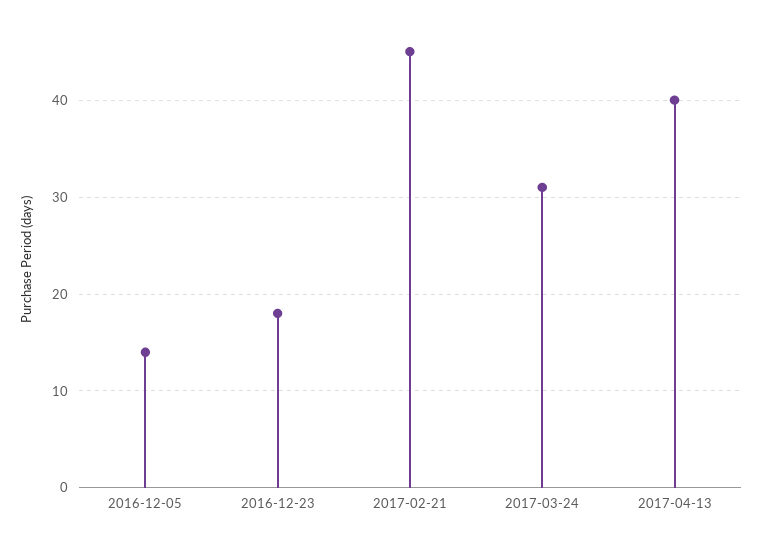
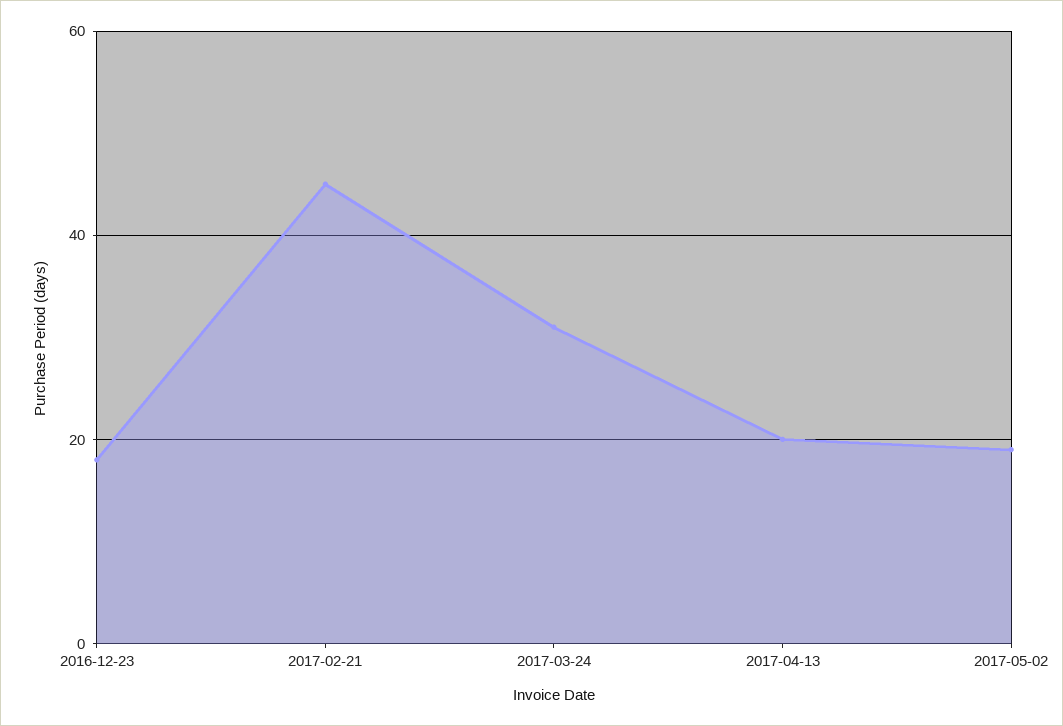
2016-12-05: 14 -> none
2017-04-13: 40 -> 20
2017-05-02: none -> 20

